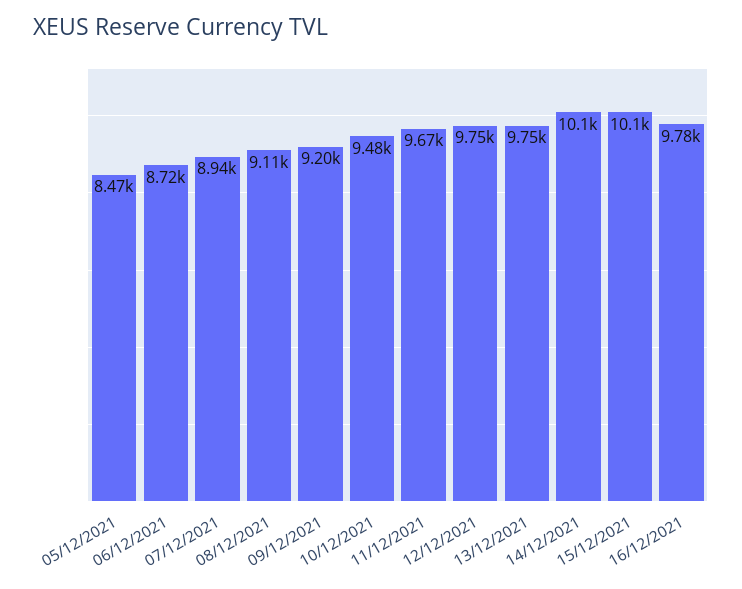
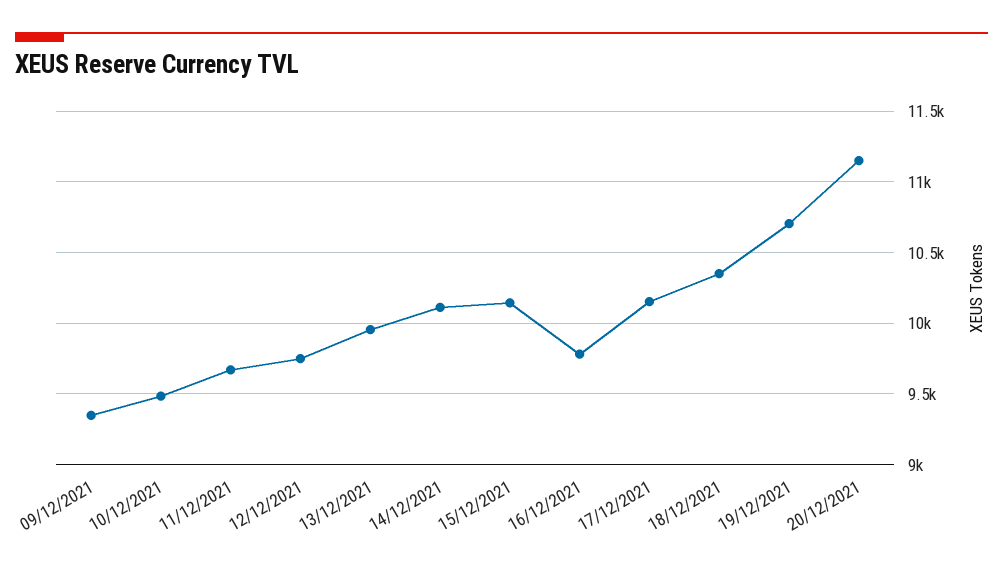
05/12/2021: 8470 -> none
06/12/2021: 8720 -> none
07/12/2021: 8940 -> none
08/12/2021: 9110 -> none
09/12/2021: 9200 -> 9350
13/12/2021: 9750 -> 9950
17/12/2021: none -> 10150
18/12/2021: none -> 10350
19/12/2021: none -> 10700
20/12/2021: none -> 11150

